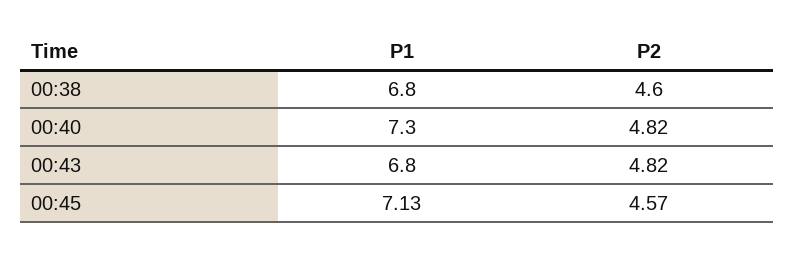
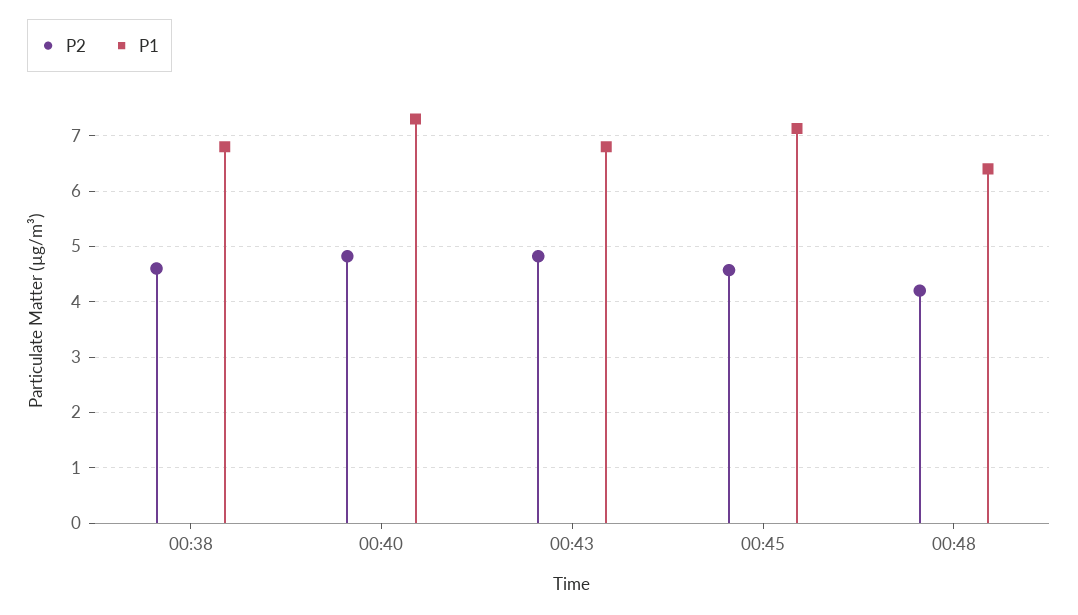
P2, 00:48: none -> 4.2
P1, 00:48: none -> 6.4

